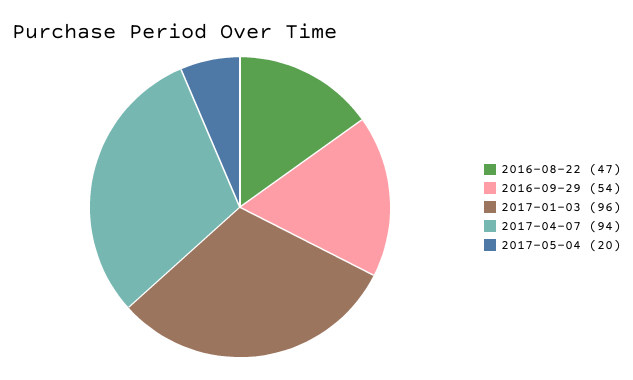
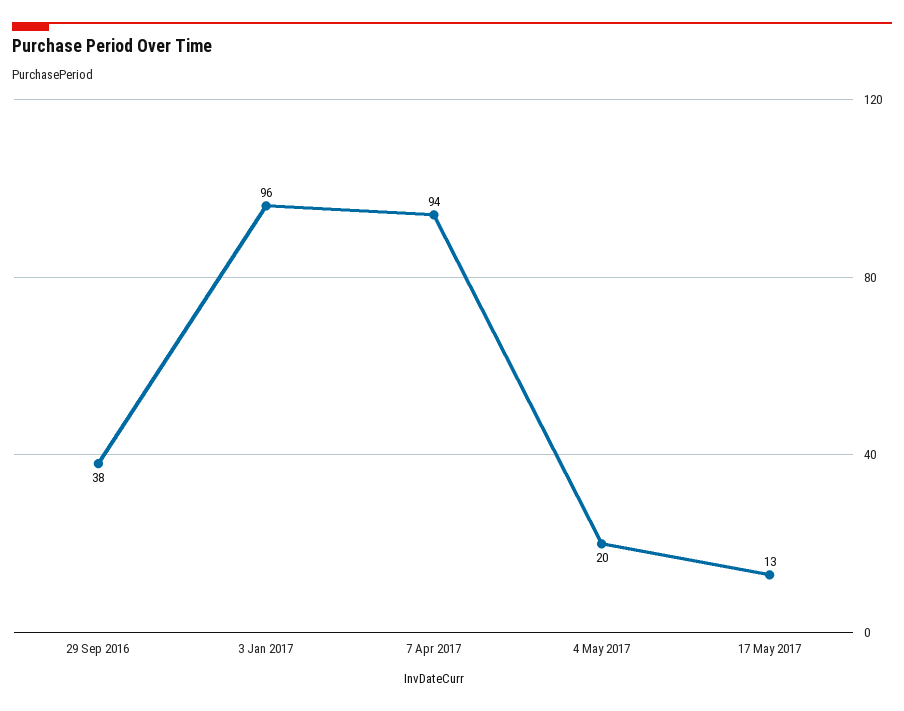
2016-08-22: 47 -> none
2016-09-29: 54 -> 38
17 May 2017: none -> 13

